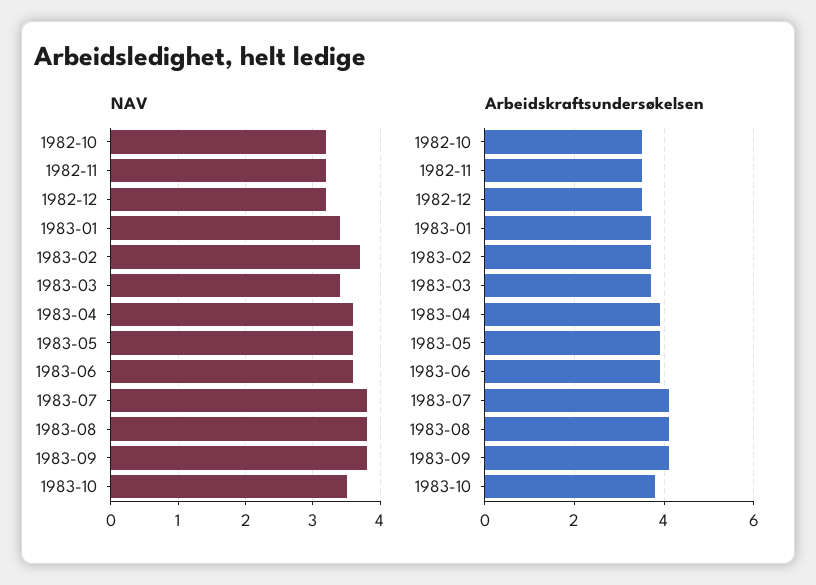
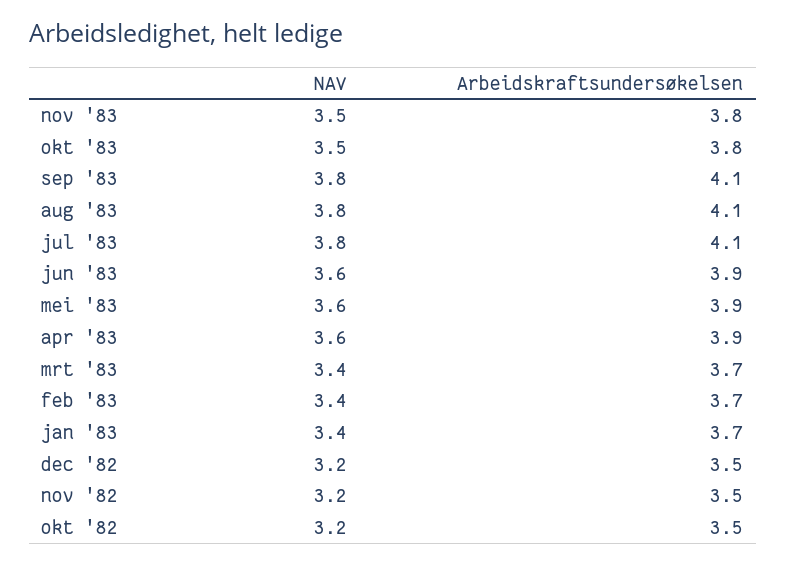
NAV, 1983-02: 3.7 -> 3.4
NAV, nov '83: none -> 3.5
Arbeidskraftsundersøkelsen, nov '83: none -> 3.8

